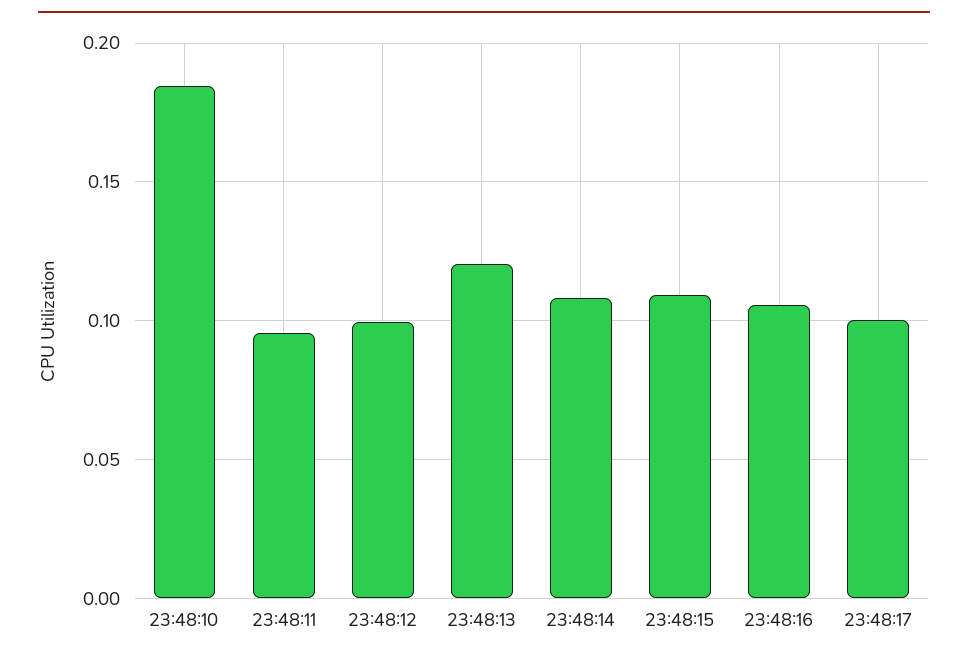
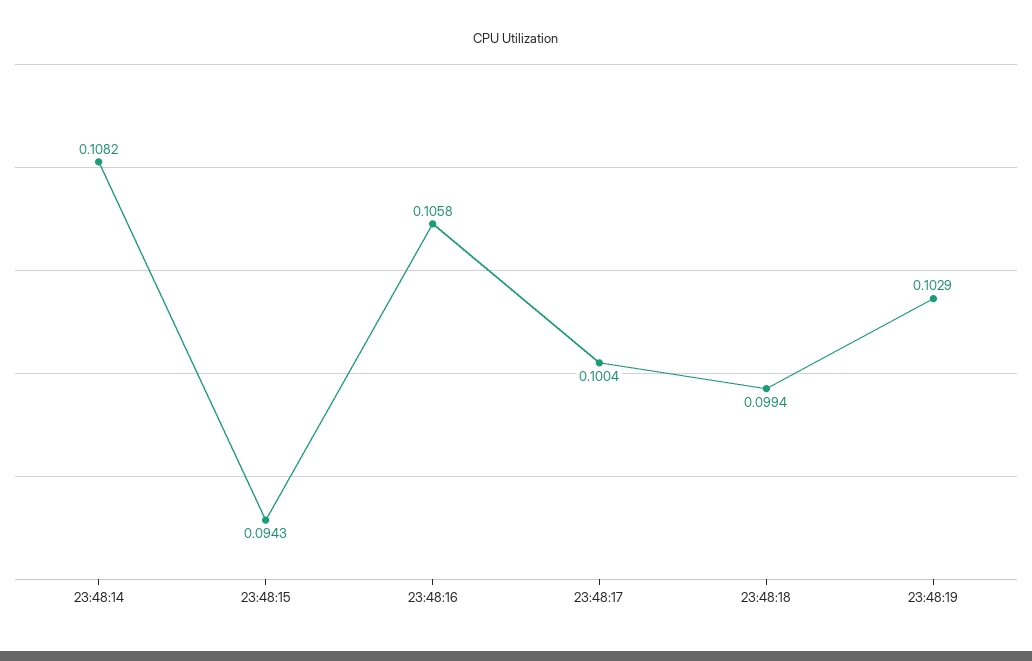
23:48:10: 0.185 -> none
23:48:11: 0.095 -> none
23:48:12: 0.1 -> none
23:48:13: 0.12 -> none
23:48:15: 0.11 -> 0.0943
23:48:18: none -> 0.0994
23:48:19: none -> 0.1029

